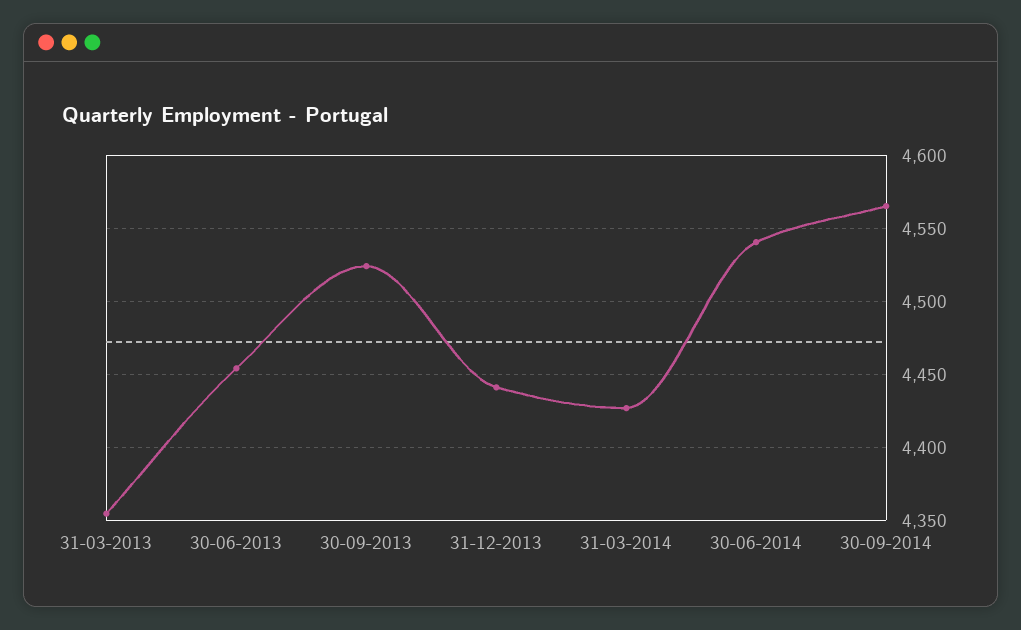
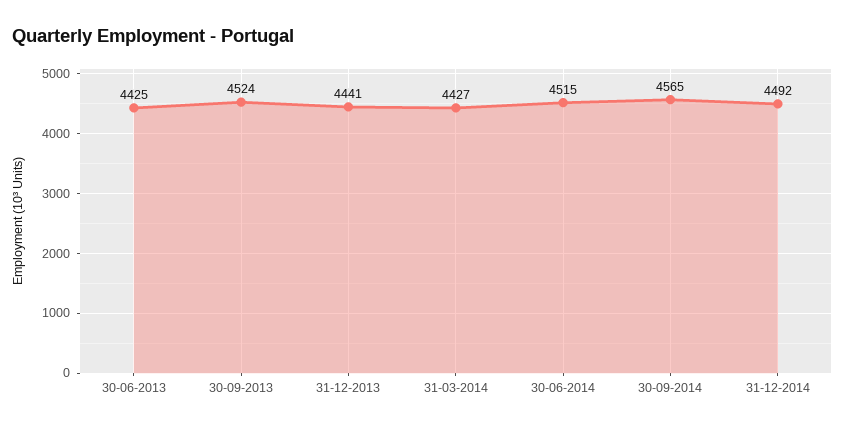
31-03-2013: 4355 -> none
30-06-2013: 4455 -> 4425
30-06-2014: 4540 -> 4515
31-12-2014: none -> 4492

